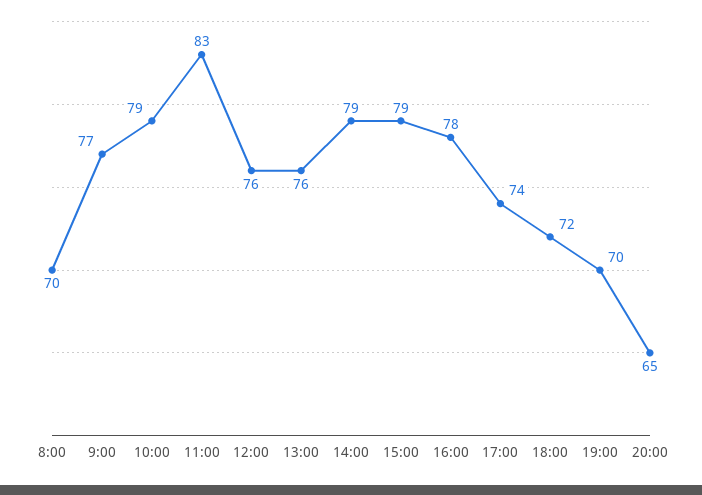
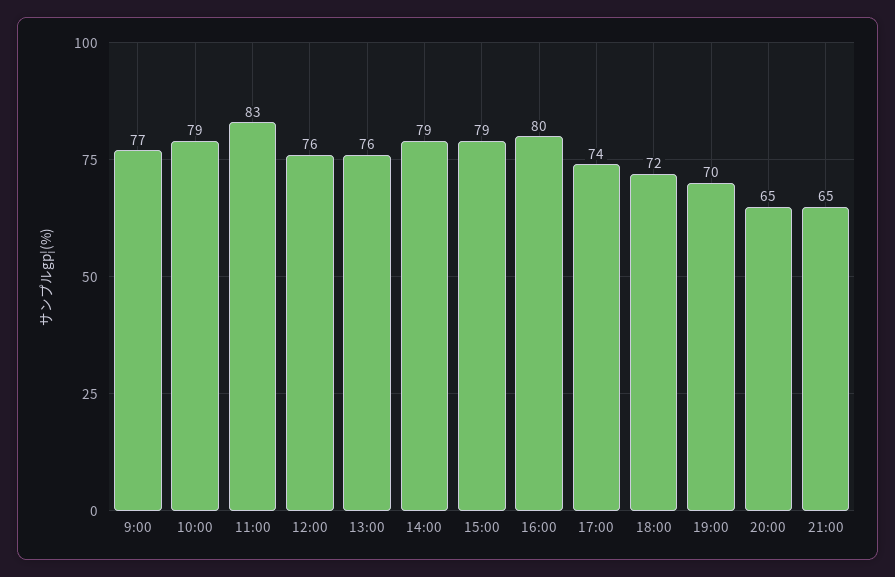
8:00: 70 -> none
16:00: 78 -> 80
21:00: none -> 65

